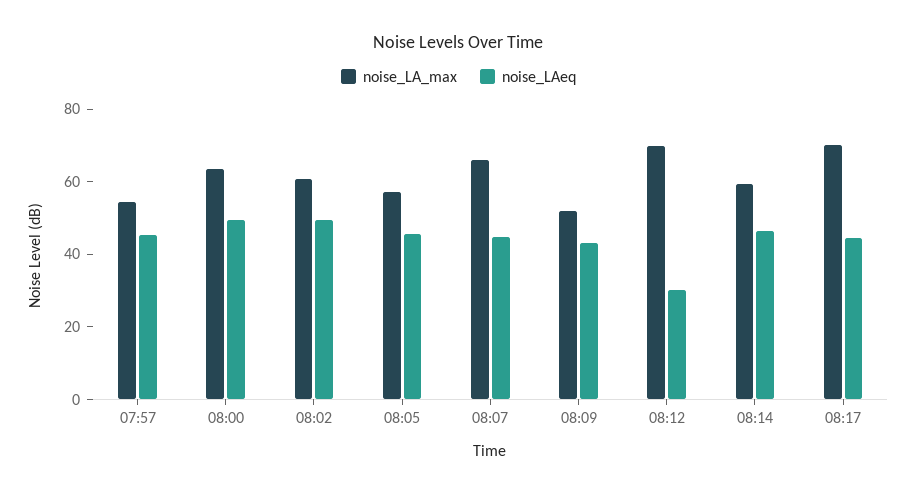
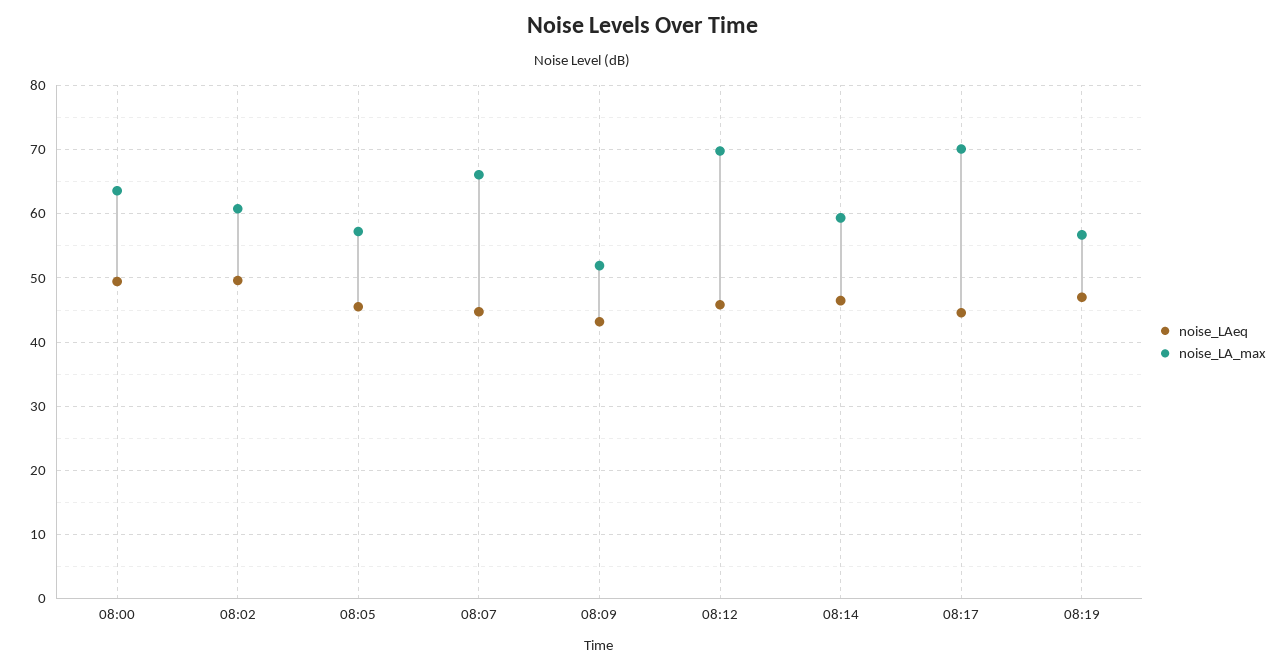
noise_LA_max, 07:57: 55 -> none
noise_LAeq, 07:57: 45 -> none
noise_LAeq, 08:12: 30 -> 46
noise_LAeq, 08:19: none -> 47
noise_LA_max, 08:19: none -> 57

